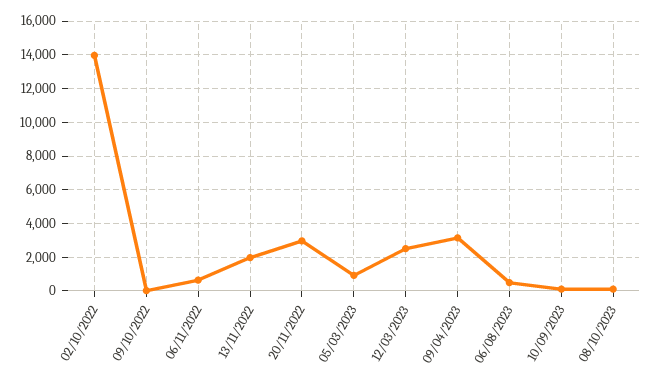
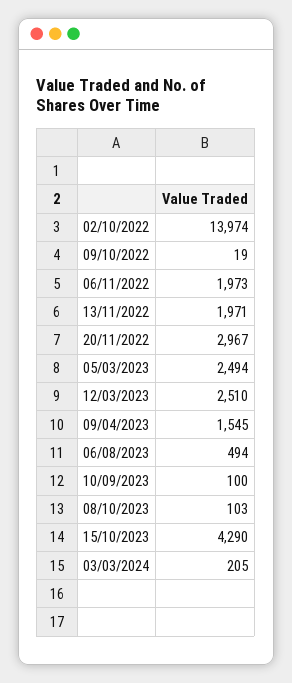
06/11/2022: 500 -> 1973
05/03/2023: 1000 -> 2494
09/04/2023: 3000 -> 1545
15/10/2023: none -> 4290
03/03/2024: none -> 205

